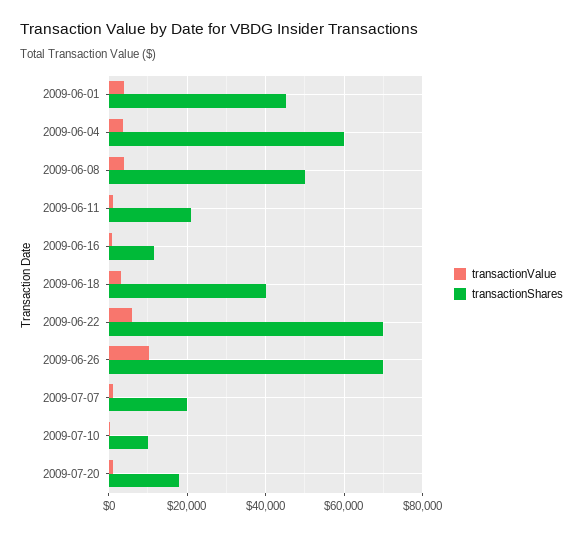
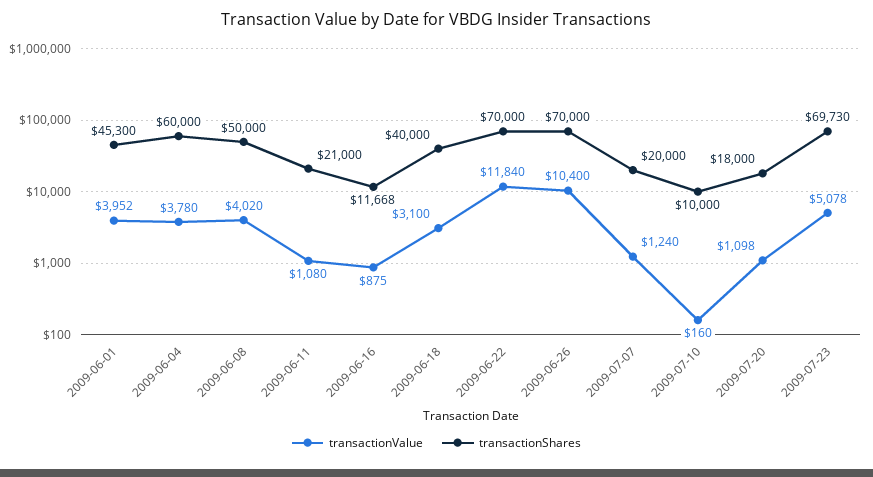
transactionValue, 2009-06-22: 6000 -> 11840
transactionValue, 2009-07-23: none -> 5078
transactionShares, 2009-07-23: none -> 69730

